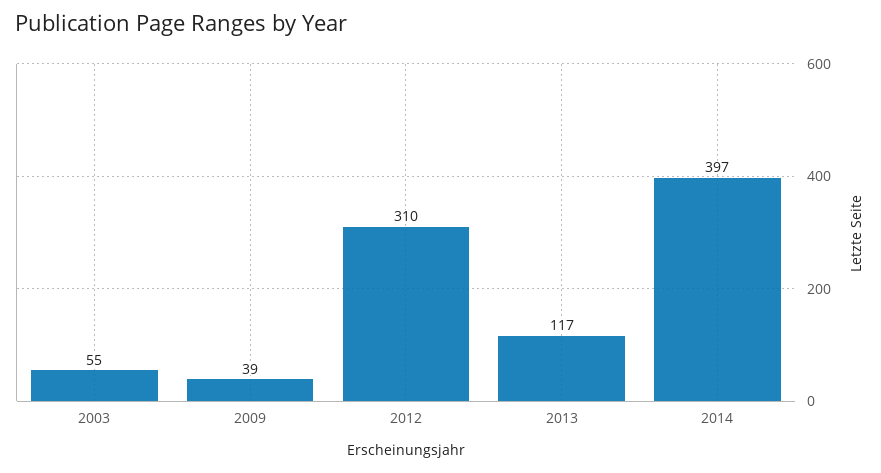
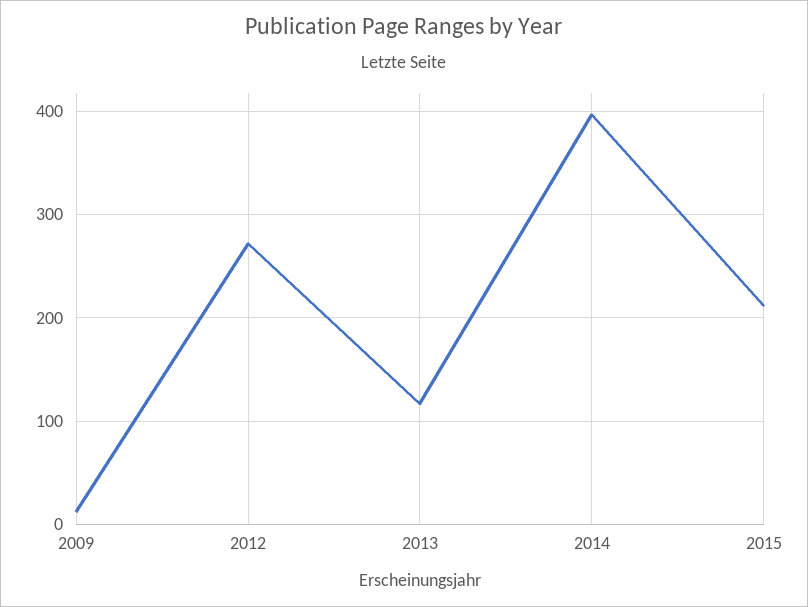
2003: 55 -> none
2009: 39 -> 10
2012: 310 -> 270
2015: none -> 210

